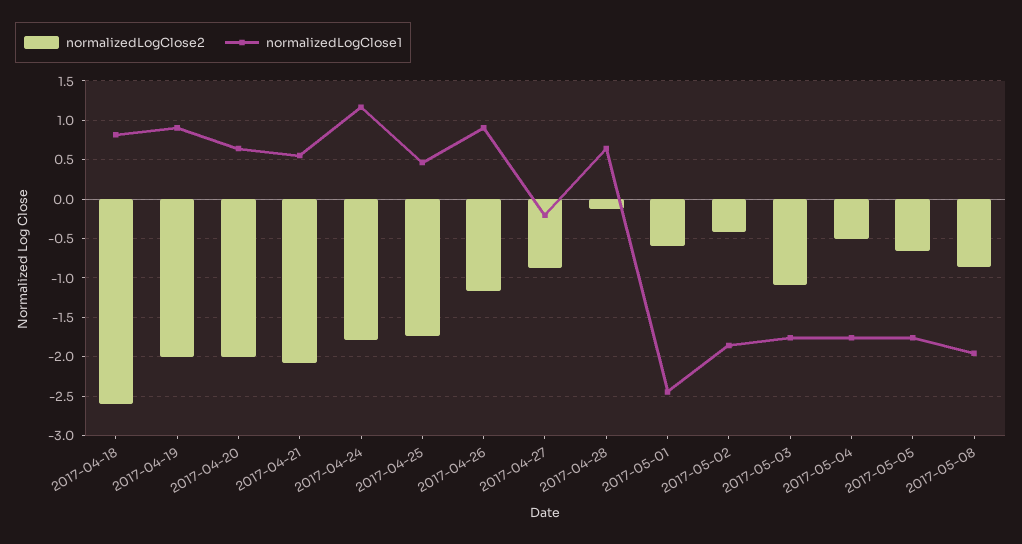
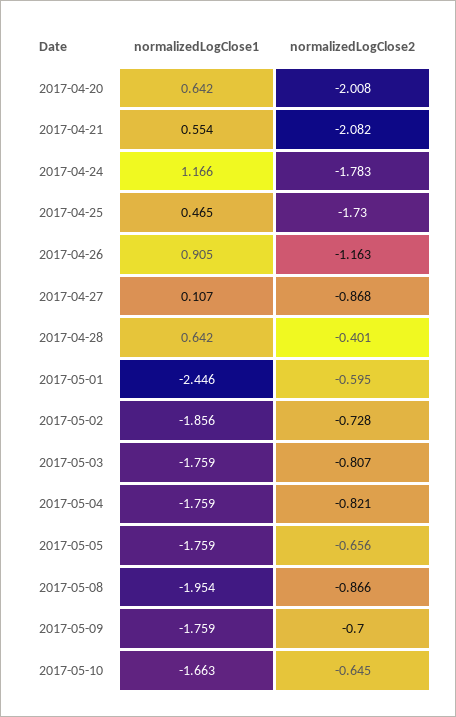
normalizedLogClose2, 2017-04-18: -2.6 -> none
normalizedLogClose1, 2017-04-18: 0.8 -> none
normalizedLogClose2, 2017-04-19: -2 -> none
normalizedLogClose1, 2017-04-19: 0.9 -> none
normalizedLogClose1, 2017-04-27: -0.2 -> 0.107
normalizedLogClose2, 2017-04-28: -0.1 -> -0.401
normalizedLogClose2, 2017-05-02: -0.4 -> -0.728
normalizedLogClose2, 2017-05-03: -1.1 -> -0.807
normalizedLogClose2, 2017-05-04: -0.5 -> -0.821
normalizedLogClose1, 2017-05-09: none -> -1.759
normalizedLogClose2, 2017-05-09: none -> -0.7
normalizedLogClose1, 2017-05-10: none -> -1.663
normalizedLogClose2, 2017-05-10: none -> -0.645

